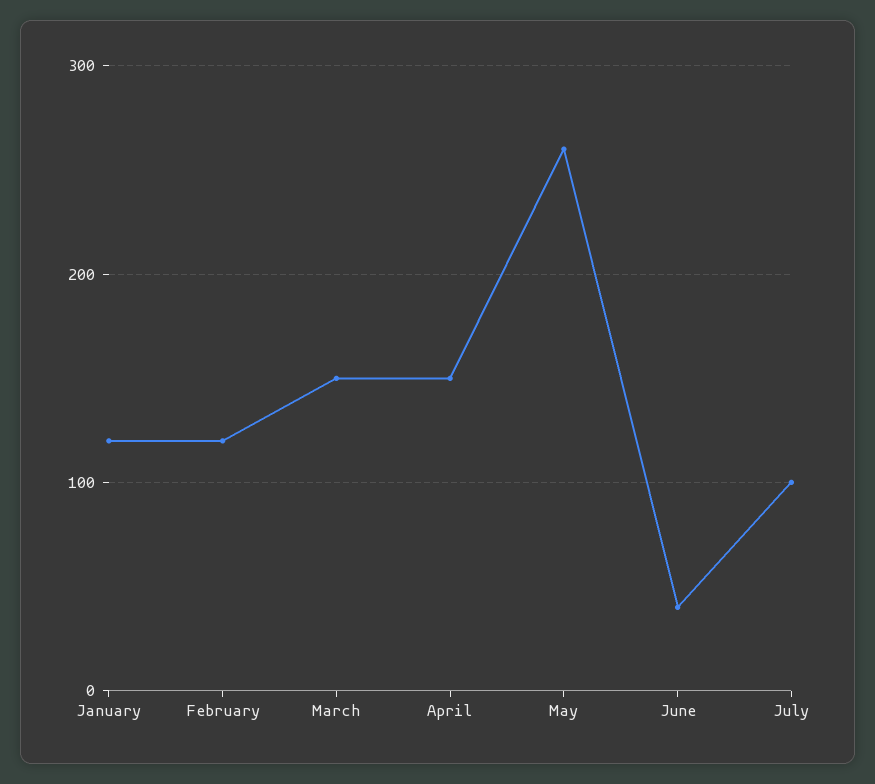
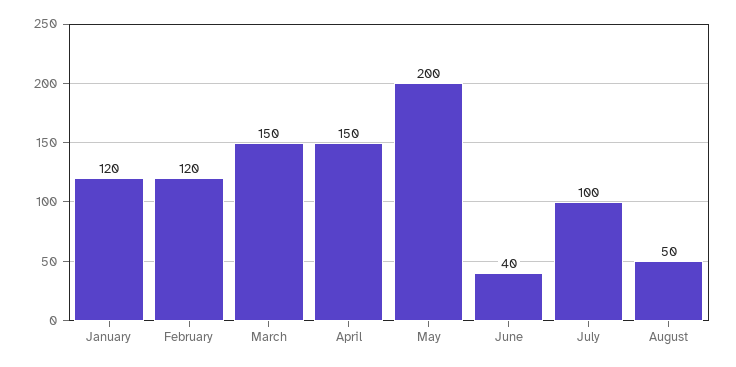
May: 260 -> 200
August: none -> 50

